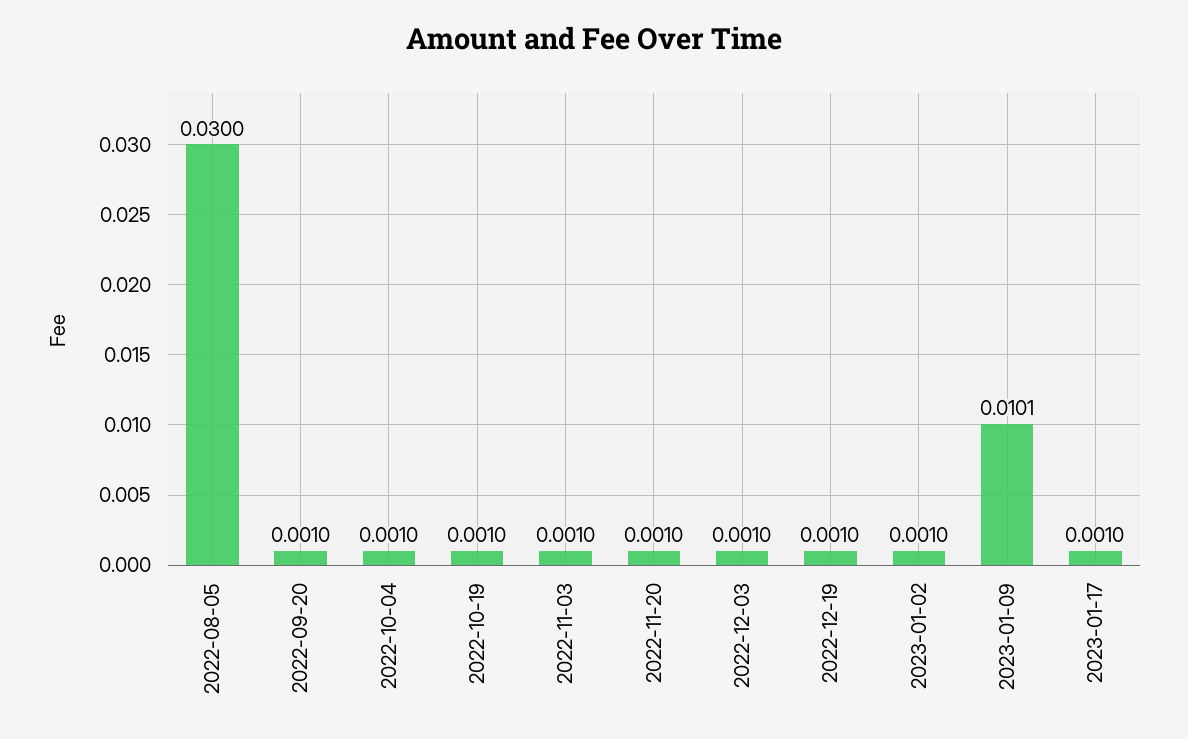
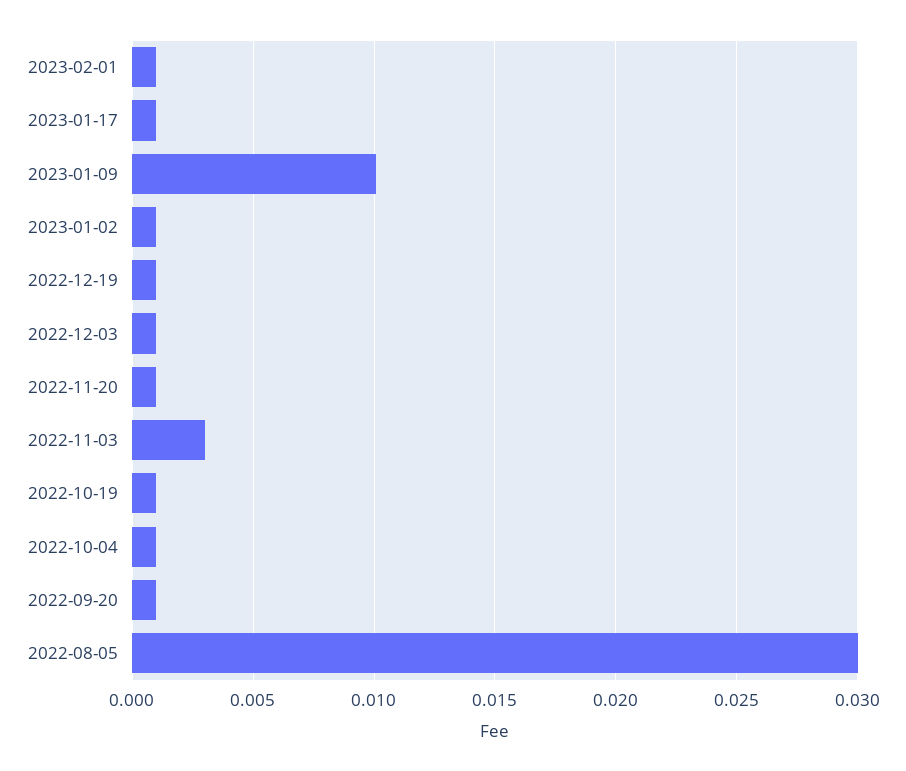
2022-11-03: 0.001 -> 0.003
2023-02-01: none -> 0.001

